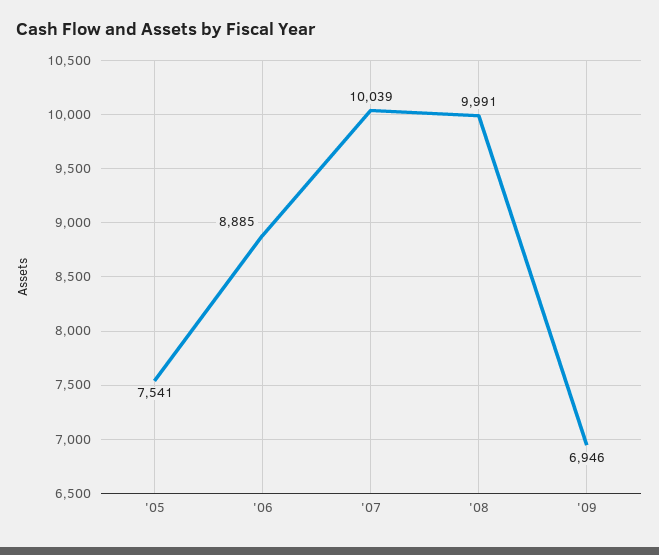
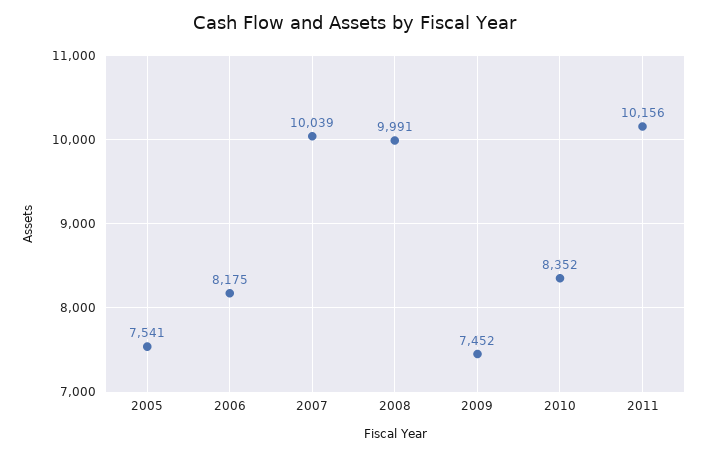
'06: 8885 -> 8175
'09: 6946 -> 7452
2010: none -> 8352
2011: none -> 10156

